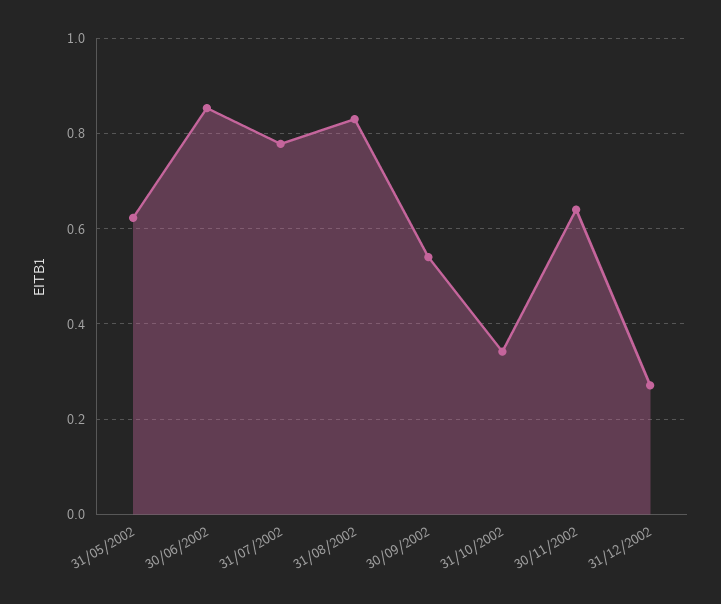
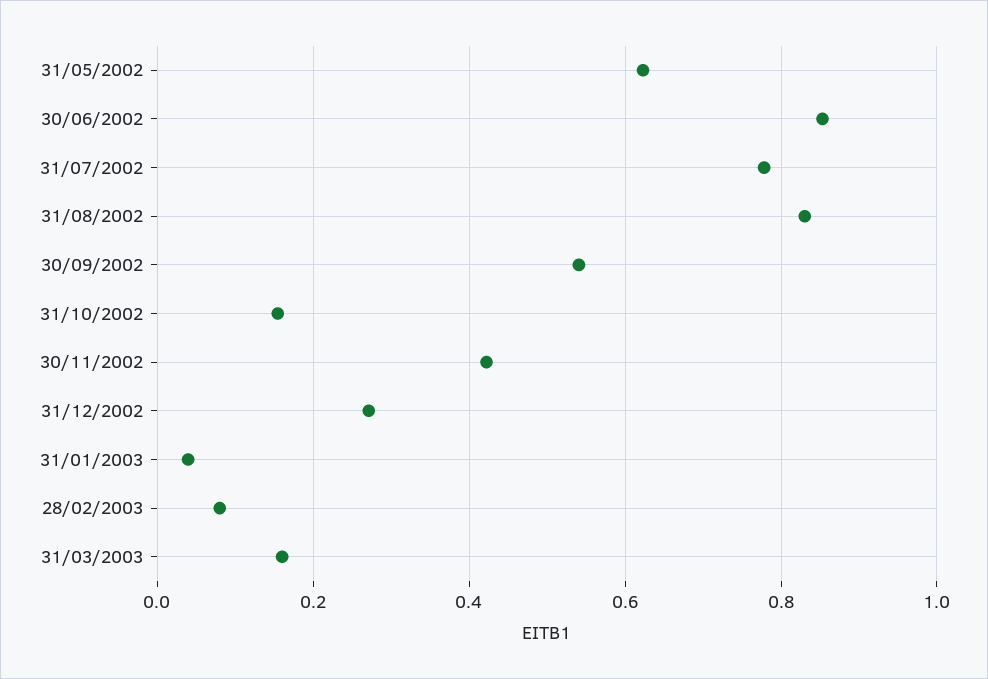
31/10/2002: 0.34 -> 0.16
30/11/2002: 0.64 -> 0.42
31/01/2003: none -> 0.04
28/02/2003: none -> 0.08
31/03/2003: none -> 0.16

